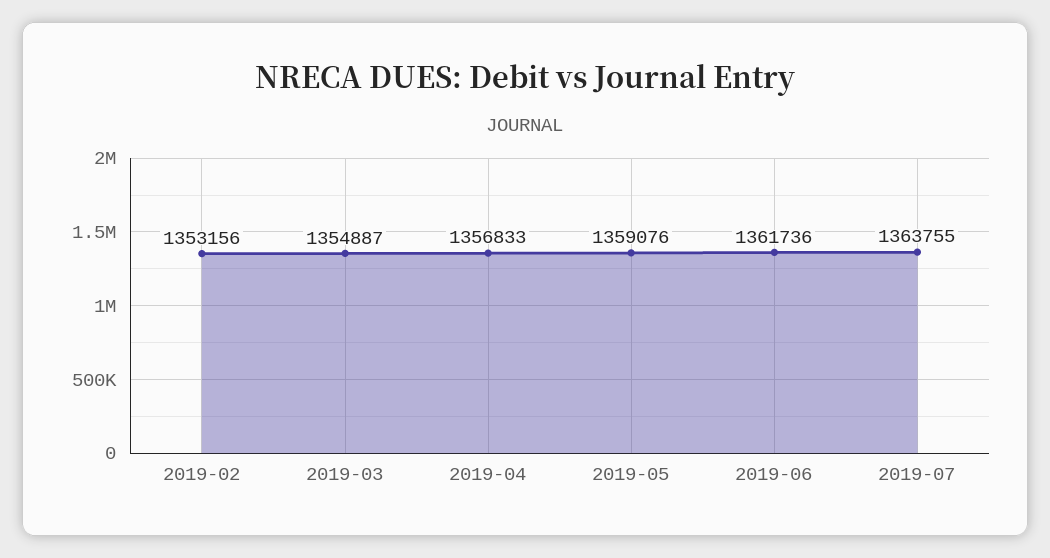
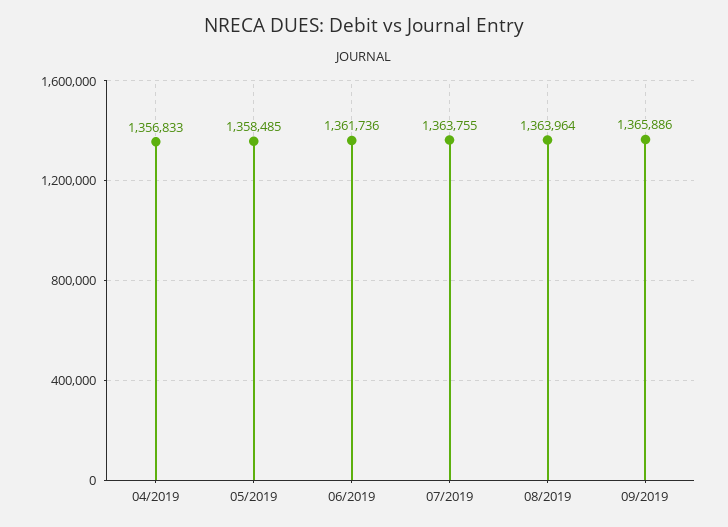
2019-02: 1353156 -> none
2019-03: 1354887 -> none
2019-05: 1359076 -> 1358485
08/2019: none -> 1363964
09/2019: none -> 1365886

